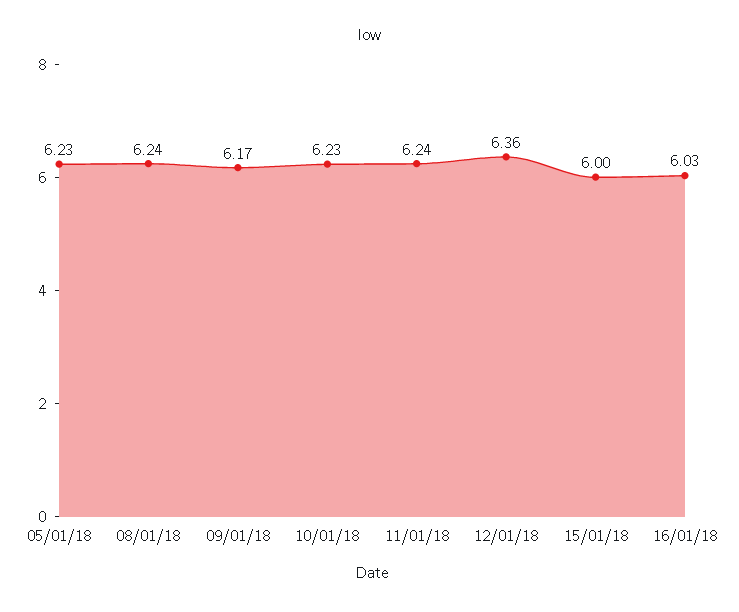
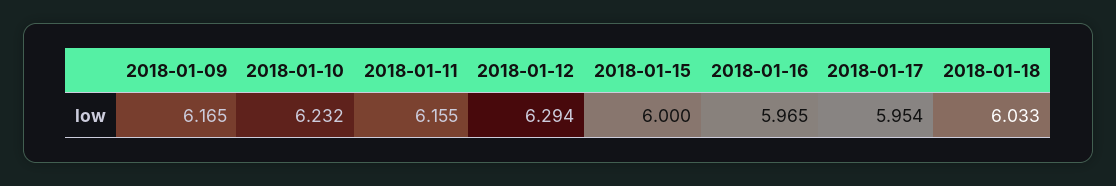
05/01/18: 6.23 -> none
08/01/18: 6.24 -> none
11/01/18: 6.24 -> 6.155
12/01/18: 6.36 -> 6.294
16/01/18: 6.03 -> 5.965
2018-01-17: none -> 5.954
2018-01-18: none -> 6.033

